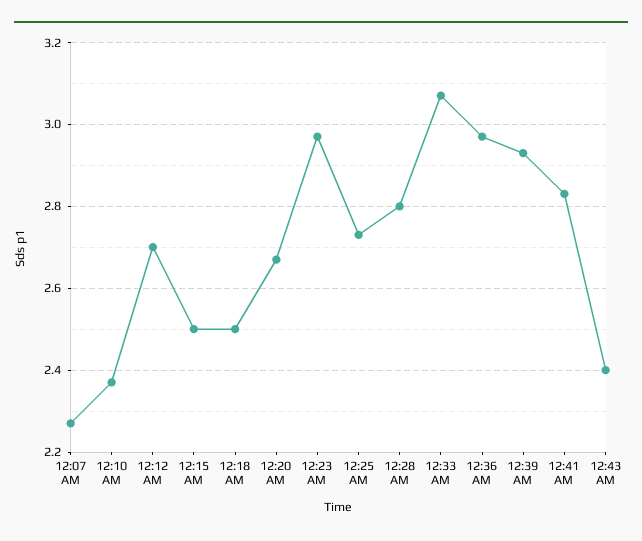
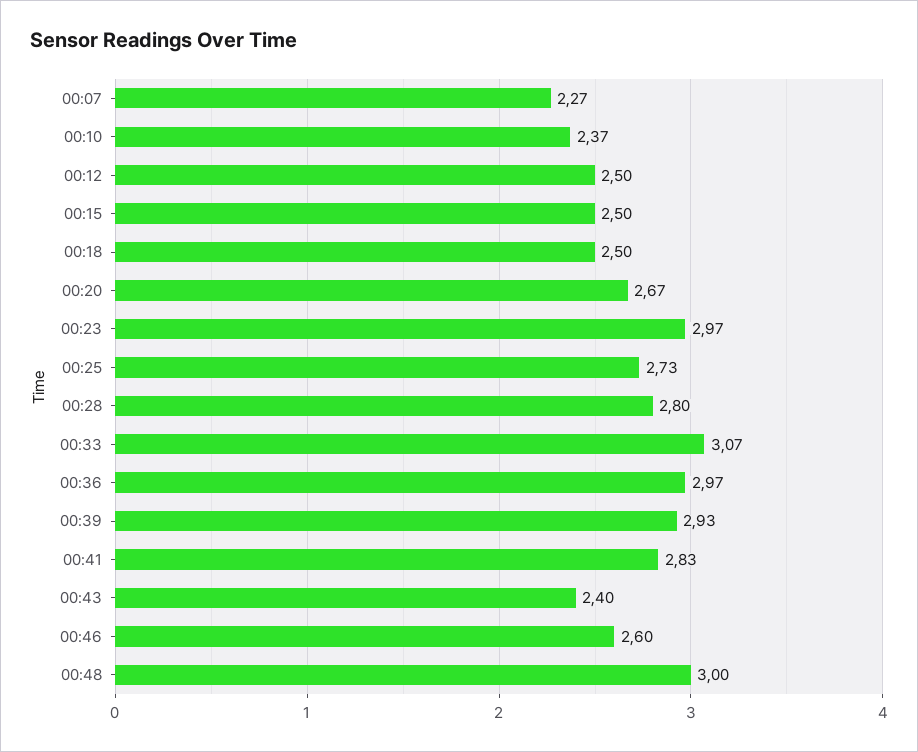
12:12 AM: 2.7 -> 2.5
00:46: none -> 2.6
00:48: none -> 3

